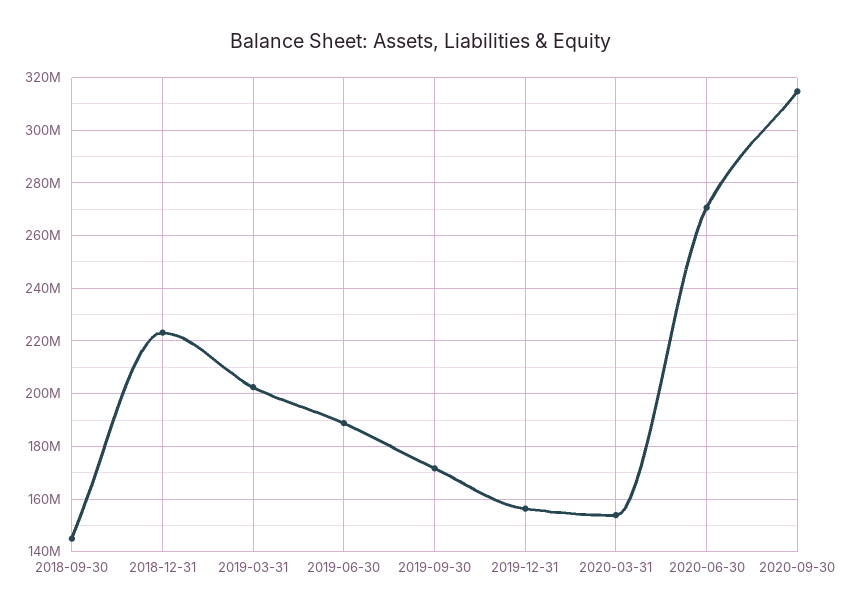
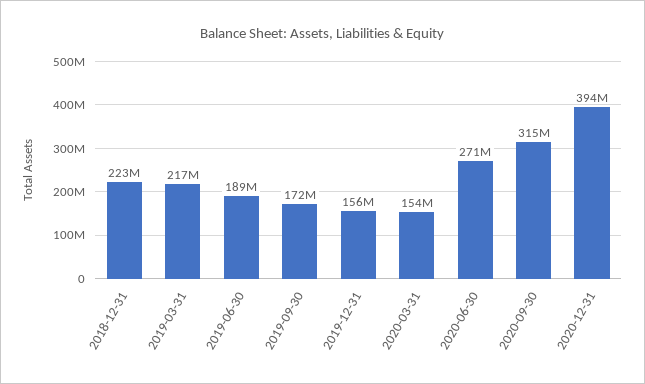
2018-09-30: 145000000 -> none
2019-03-31: 202500000 -> 217000000
2020-12-31: none -> 394000000

